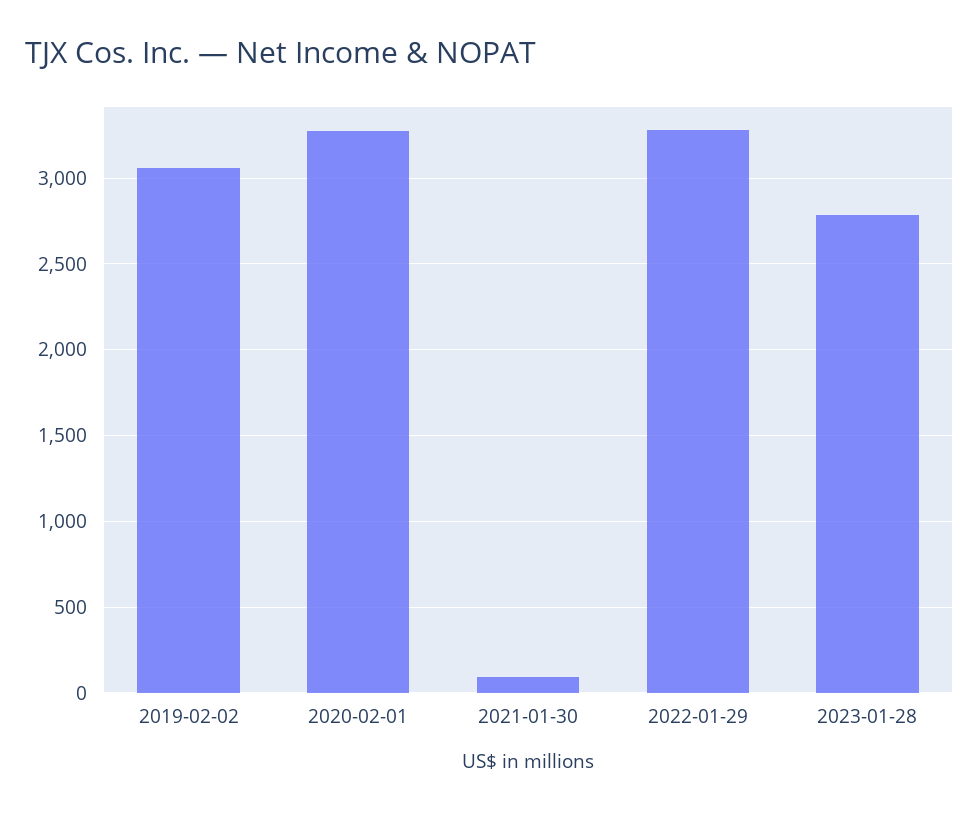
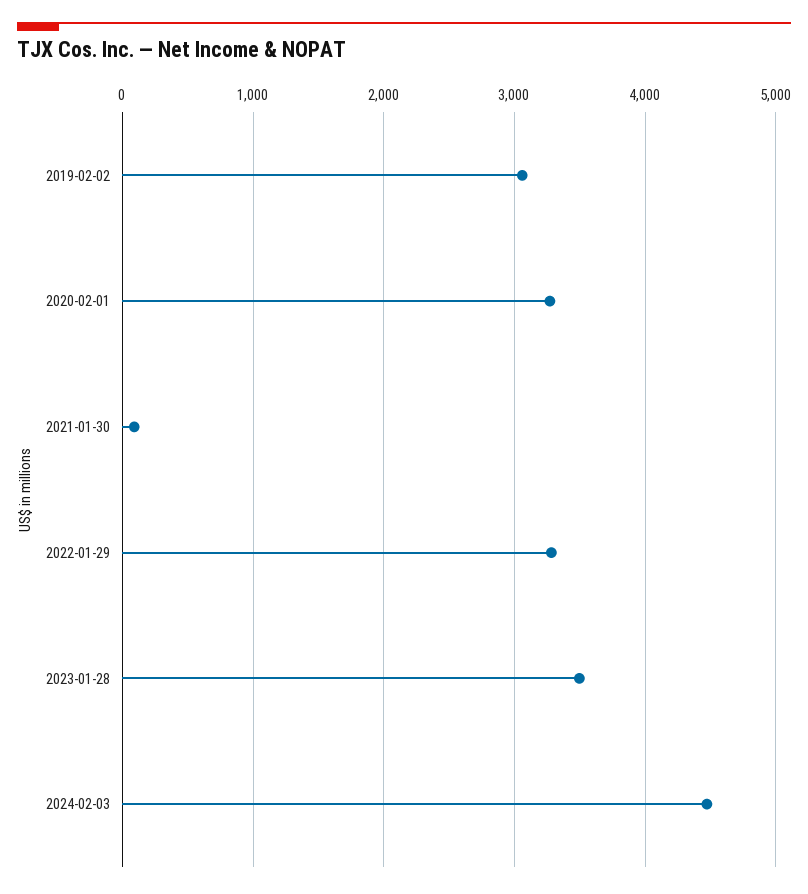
2023-01-28: 2800 -> 3500
2024-02-03: none -> 4500

